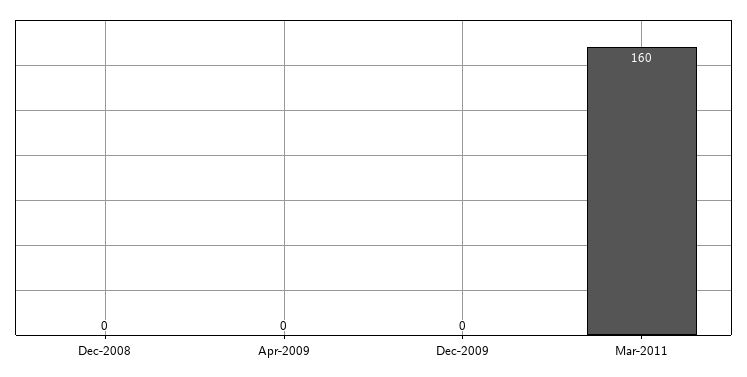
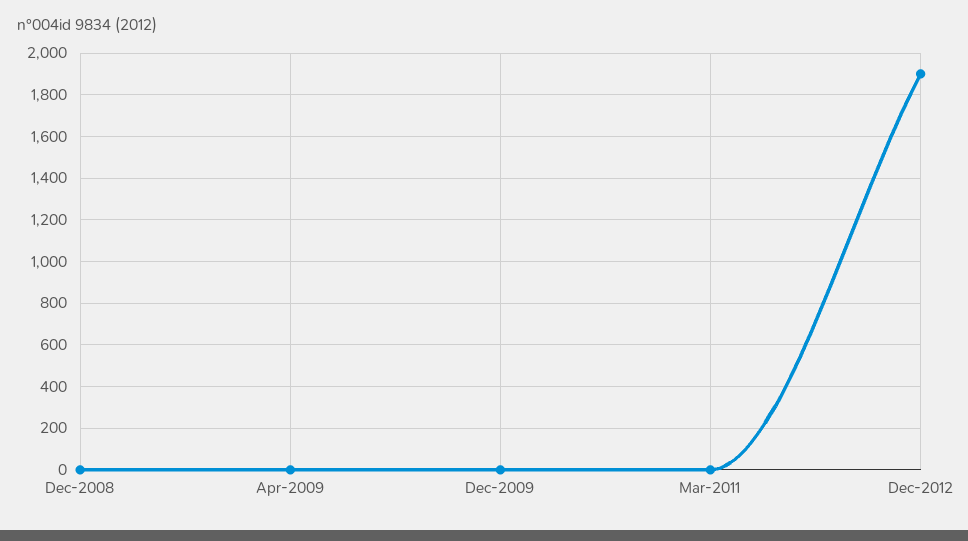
Mar-2011: 160 -> 0
Dec-2012: none -> 1900

